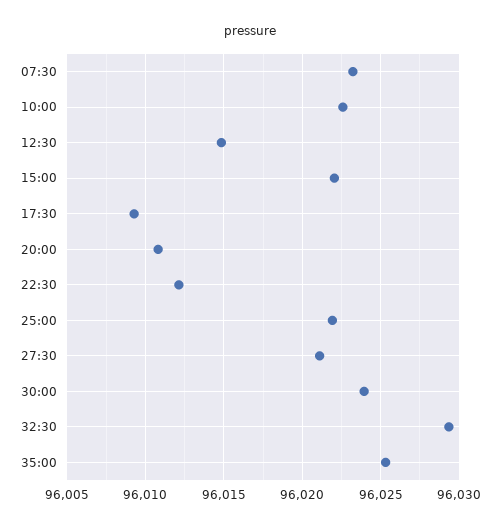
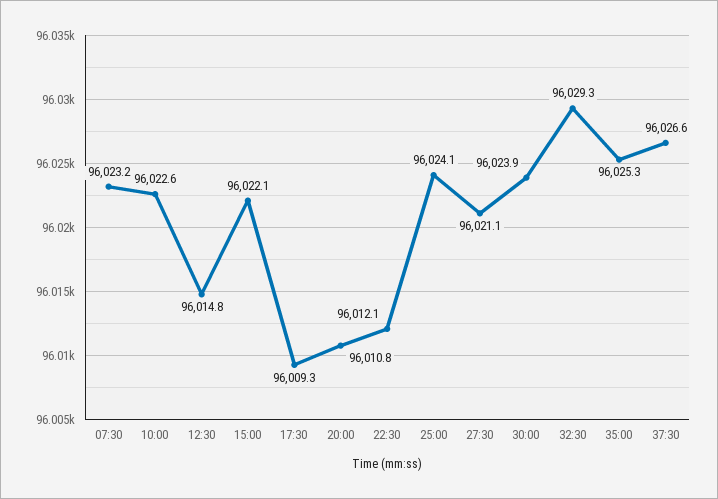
25:00: 96022 -> 96024.1
37:30: none -> 96026.6

